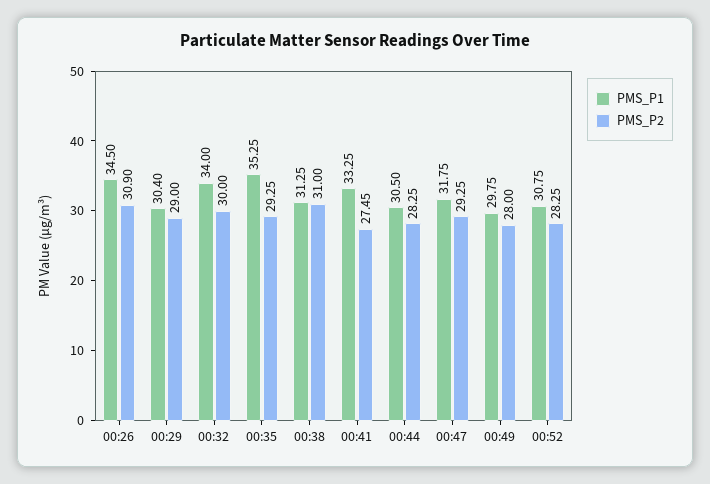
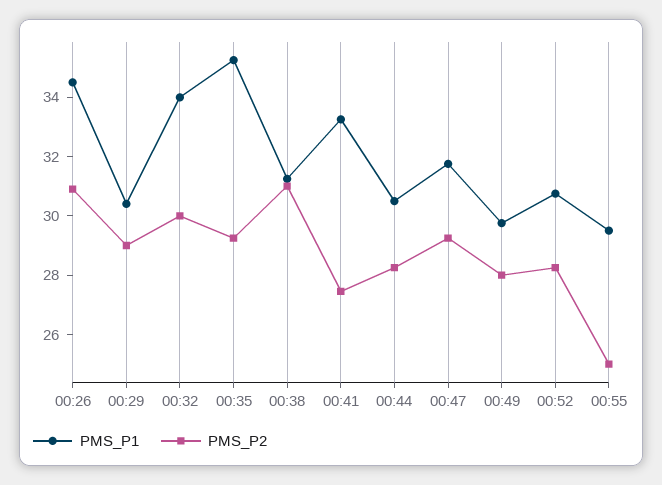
PMS_P1, 00:55: none -> 29.5
PMS_P2, 00:55: none -> 25

